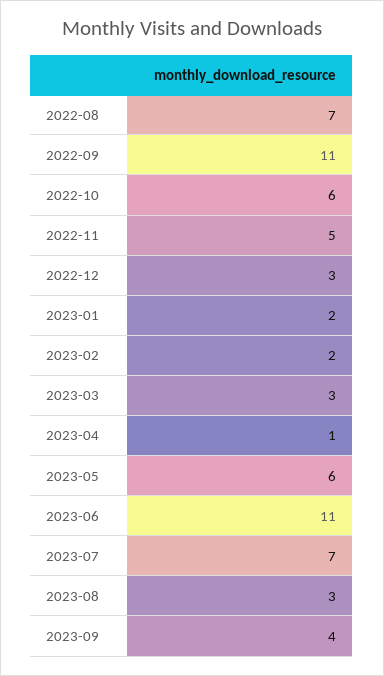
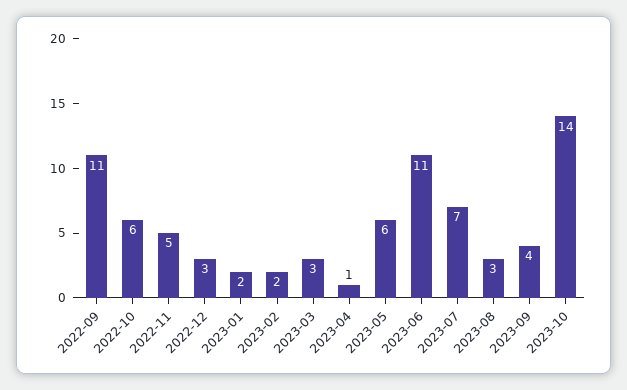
2022-08: 7 -> none
2023-10: none -> 14

